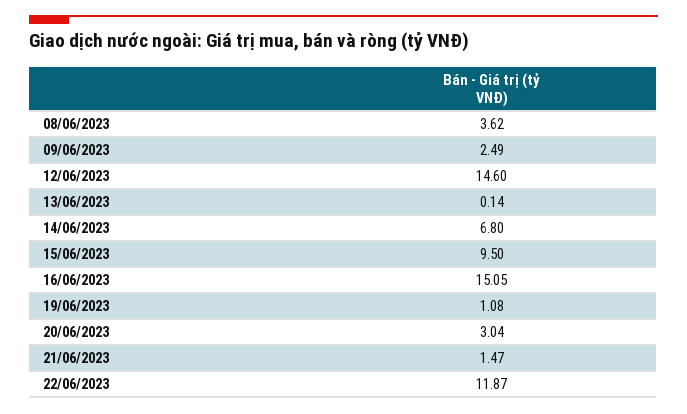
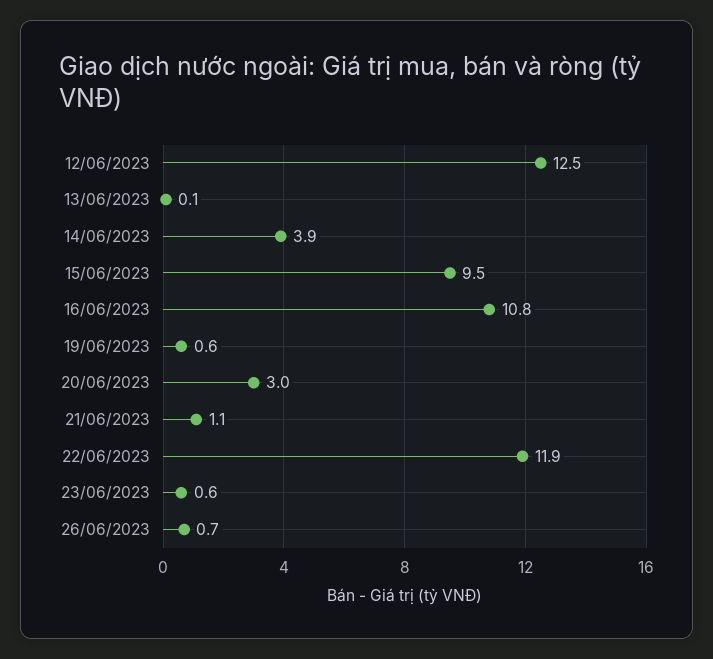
08/06/2023: 3.62 -> none
09/06/2023: 2.49 -> none
12/06/2023: 14.6 -> 12.5
14/06/2023: 6.8 -> 3.9
16/06/2023: 15.05 -> 10.8
19/06/2023: 1.08 -> 0.6
21/06/2023: 1.47 -> 1.1
23/06/2023: none -> 0.6
26/06/2023: none -> 0.7

